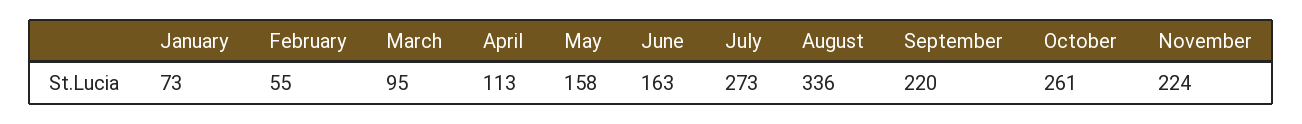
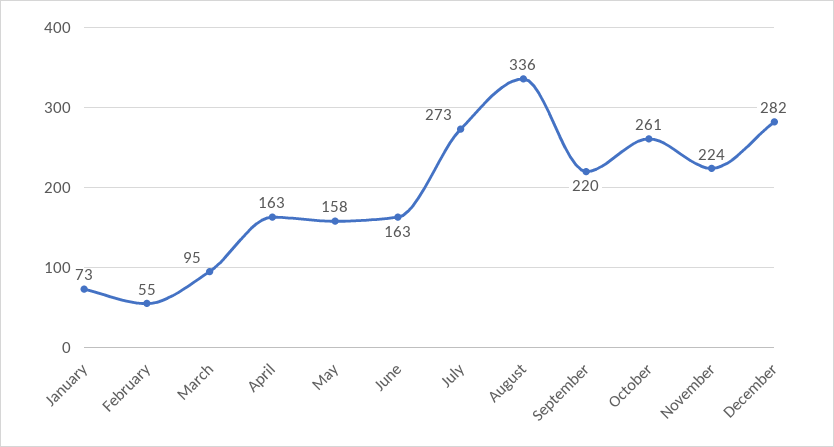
April: 113 -> 163
December: none -> 282

